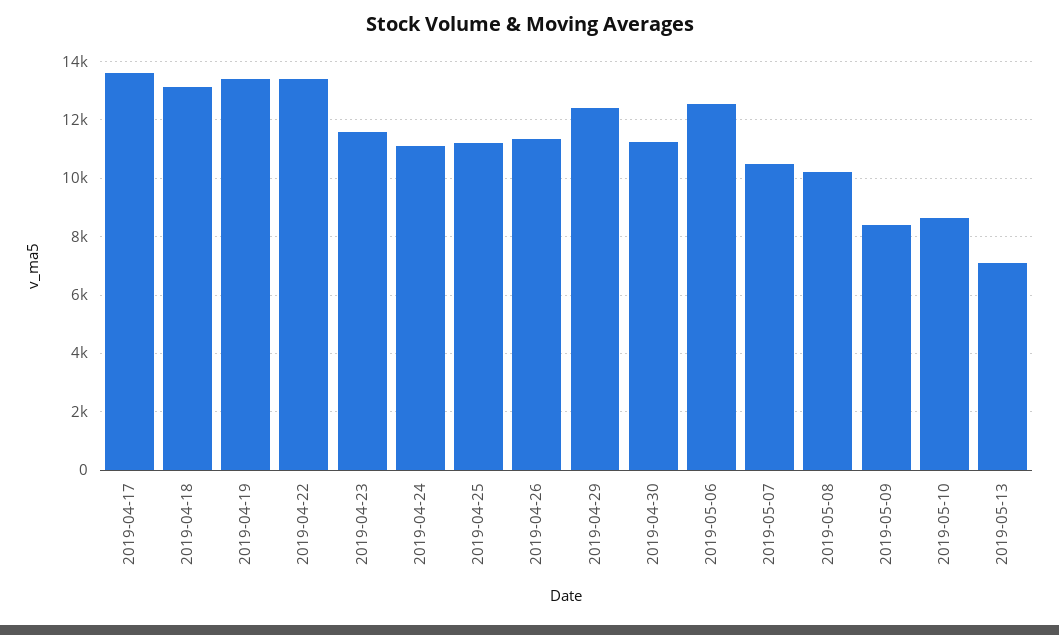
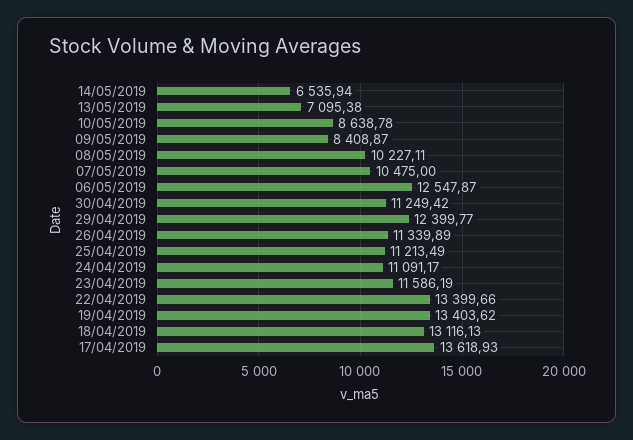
14/05/2019: none -> 6535.94

